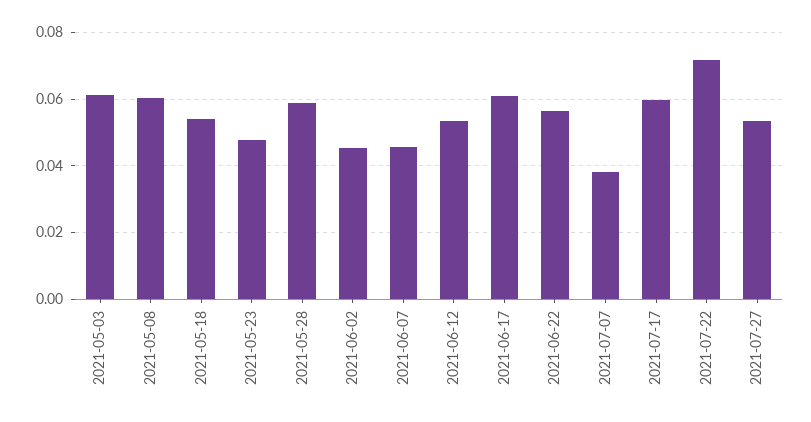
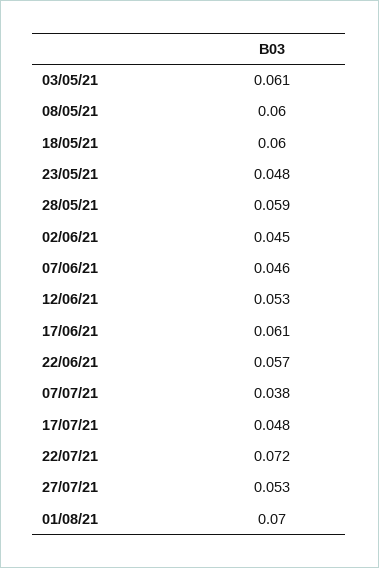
2021-05-18: 0.054 -> 0.06
2021-07-17: 0.06 -> 0.048
01/08/21: none -> 0.07

